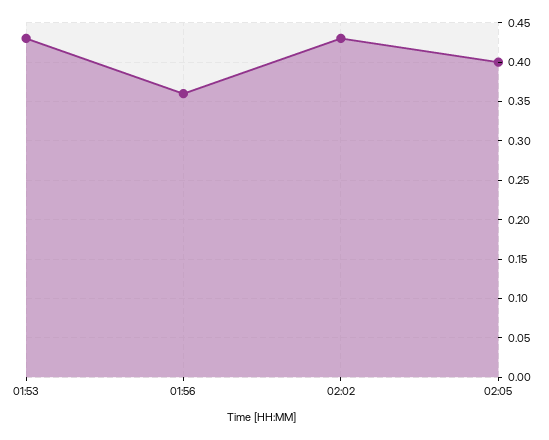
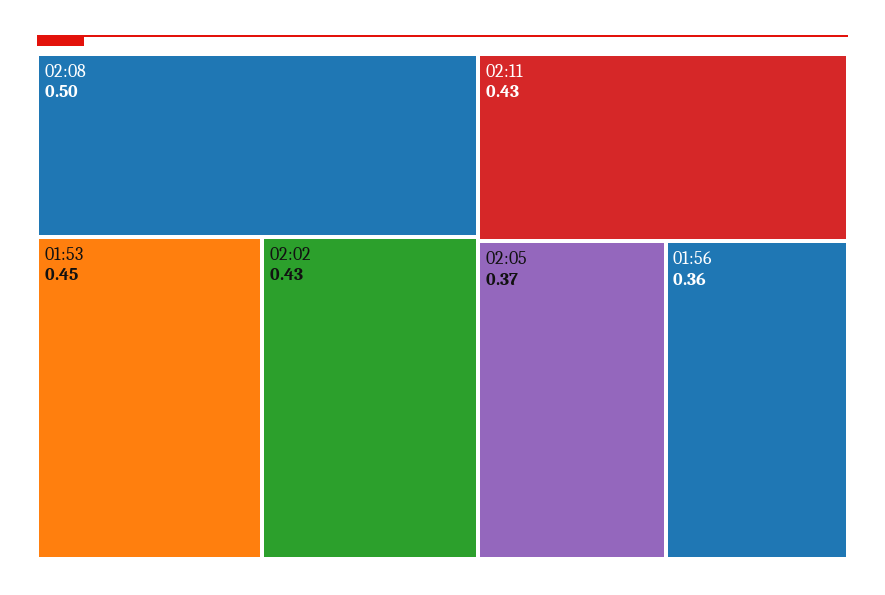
01:53: 0.43 -> 0.45
02:05: 0.4 -> 0.37
02:08: none -> 0.5
02:11: none -> 0.43

